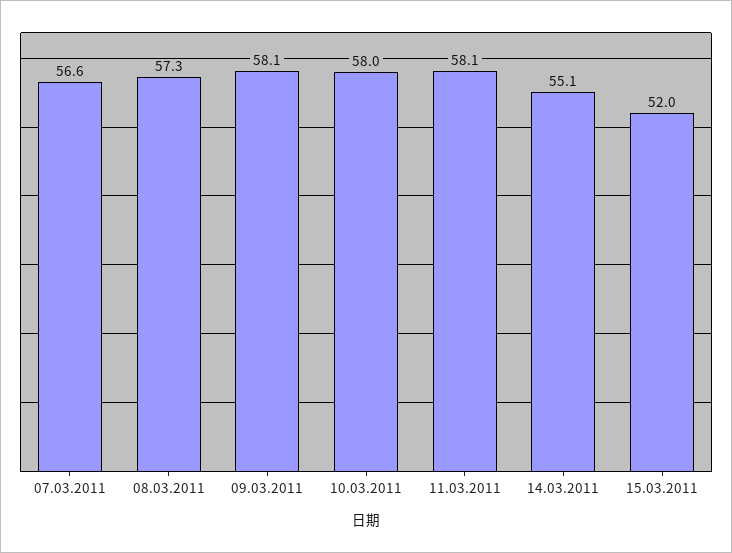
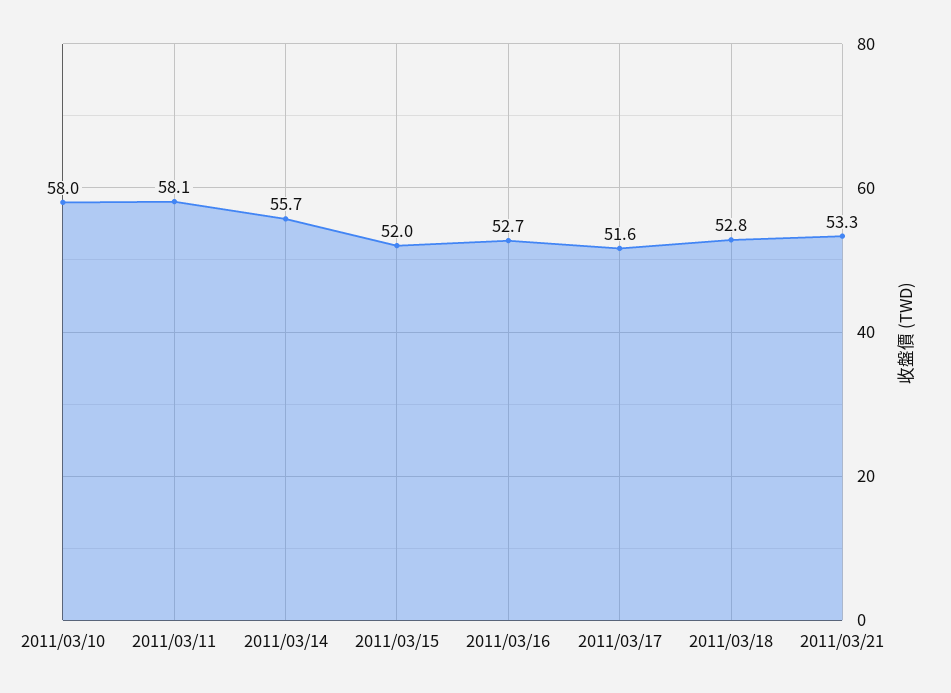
07.03.2011: 56.6 -> none
08.03.2011: 57.3 -> none
09.03.2011: 58.1 -> none
14.03.2011: 55.1 -> 55.7
2011/03/16: none -> 52.7
2011/03/17: none -> 51.6
2011/03/18: none -> 52.8
2011/03/21: none -> 53.3

